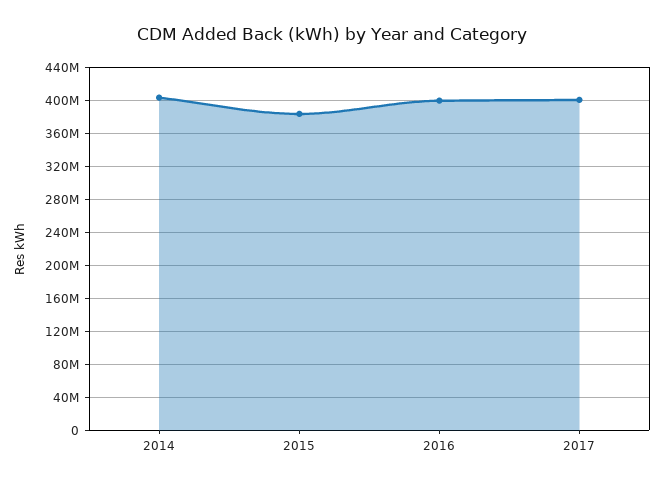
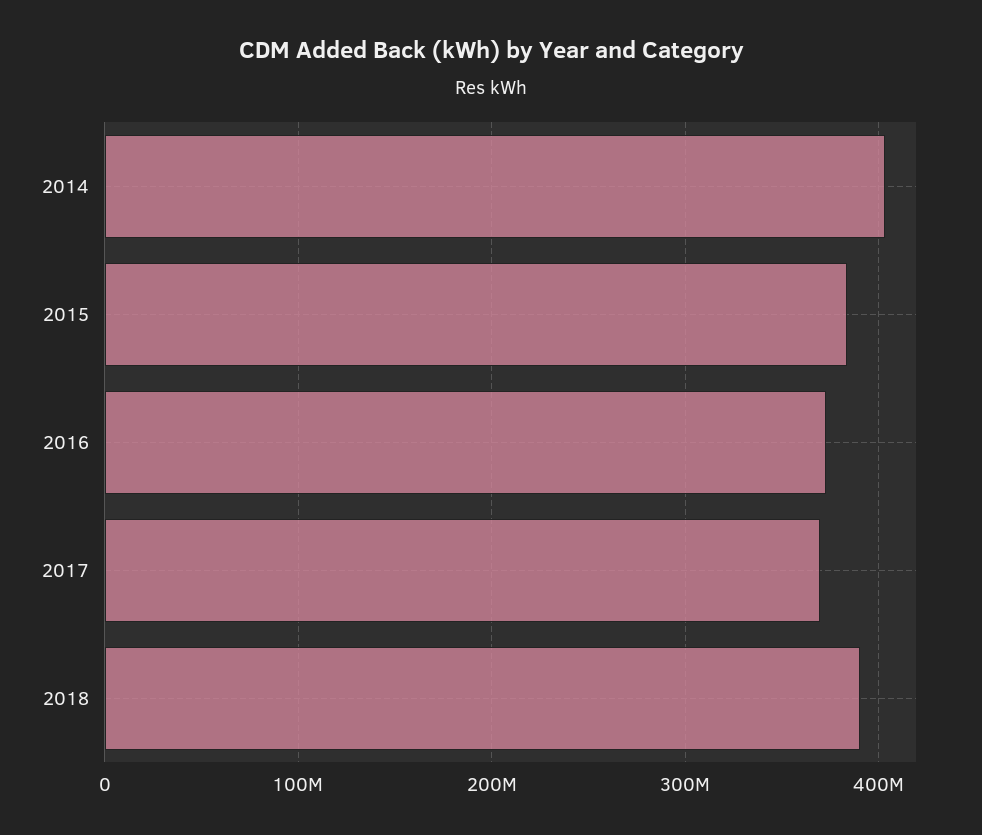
2016: 400000000 -> 370000000
2017: 400000000 -> 370000000
2018: none -> 390000000

